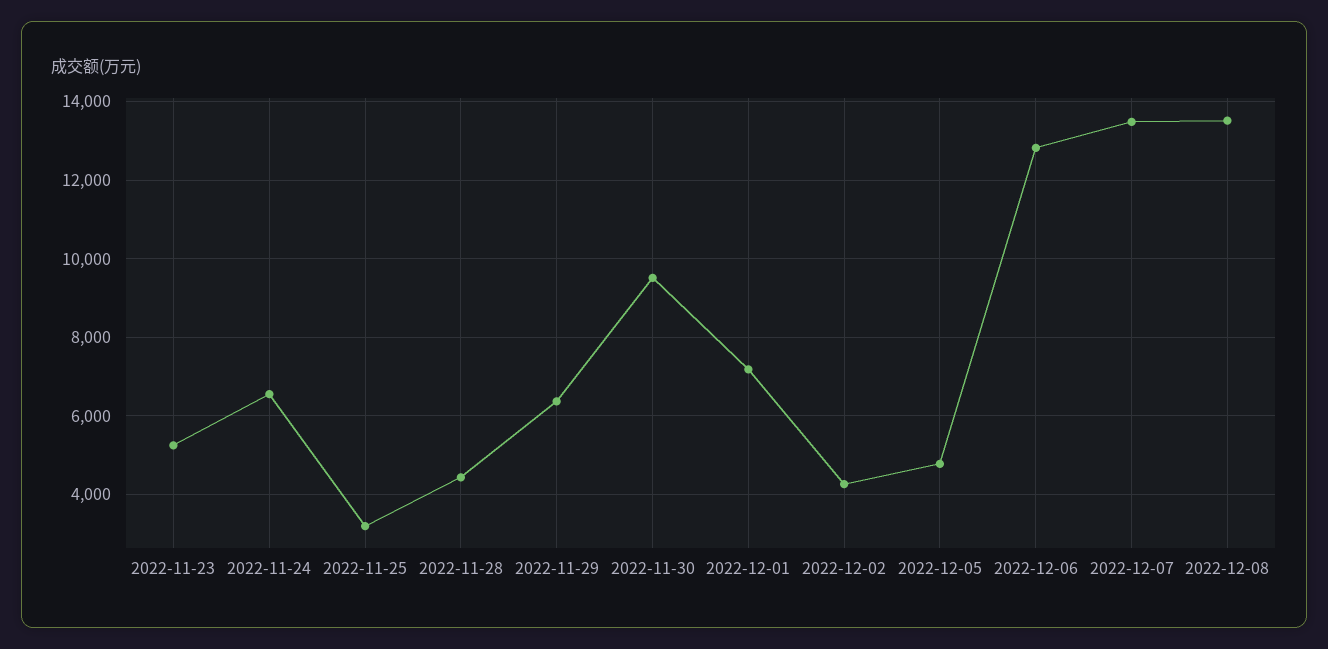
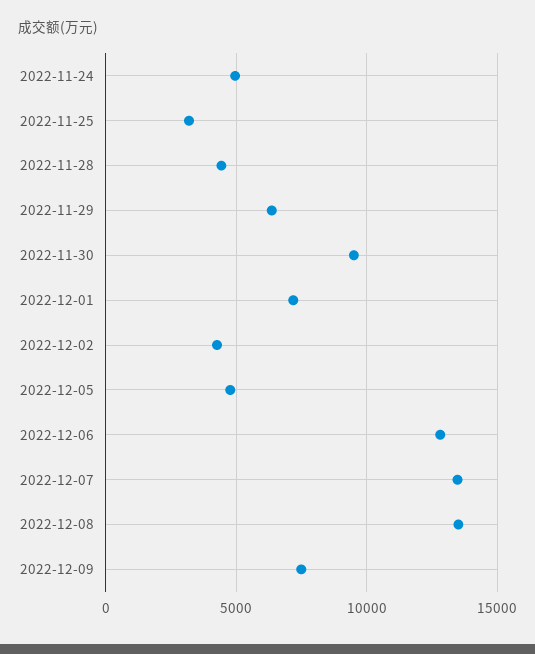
2022-11-23: 5200 -> none
2022-11-24: 6600 -> 5000
2022-12-09: none -> 7500

